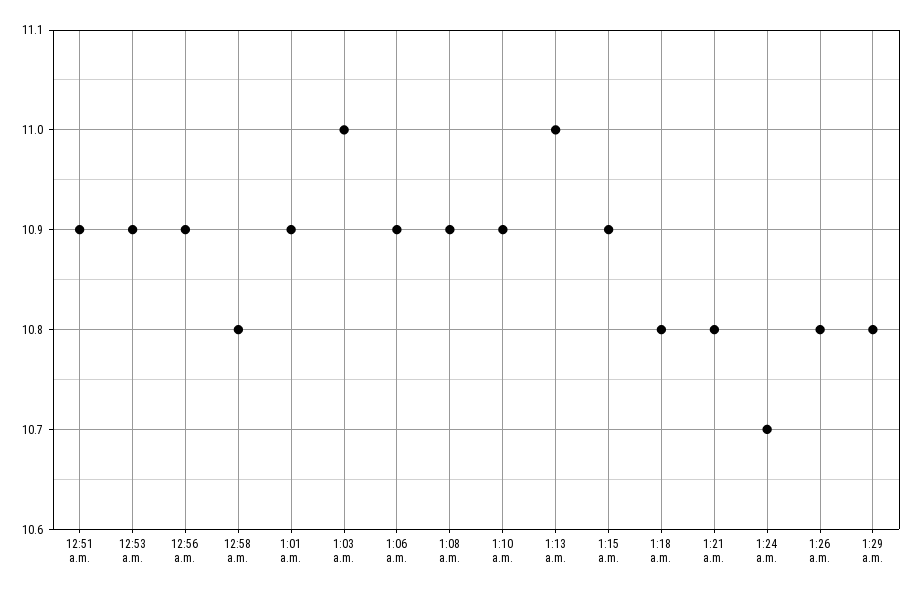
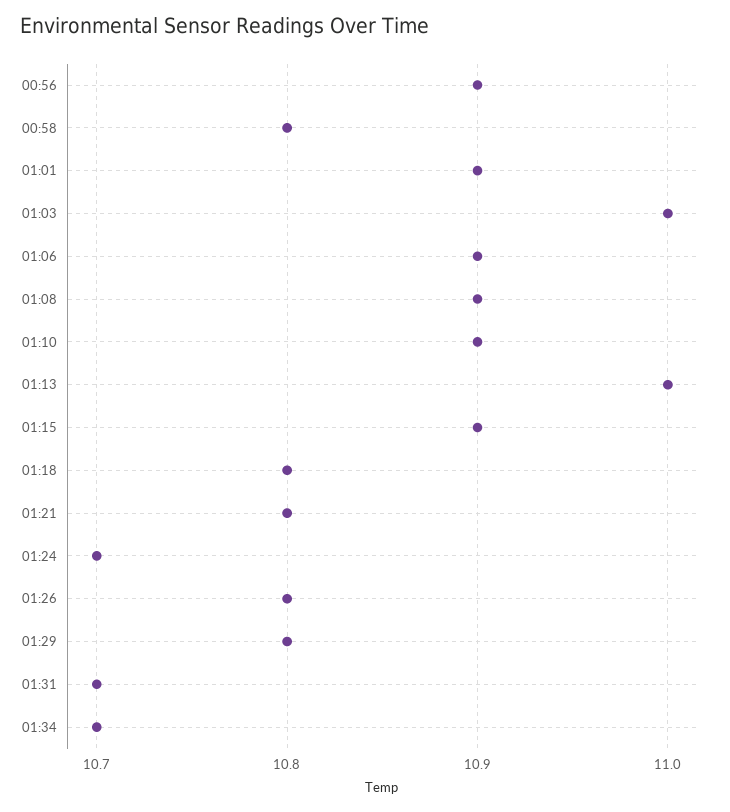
12:51 a.m.: 10.9 -> none
12:53 a.m.: 10.9 -> none
01:31: none -> 10.7
01:34: none -> 10.7

